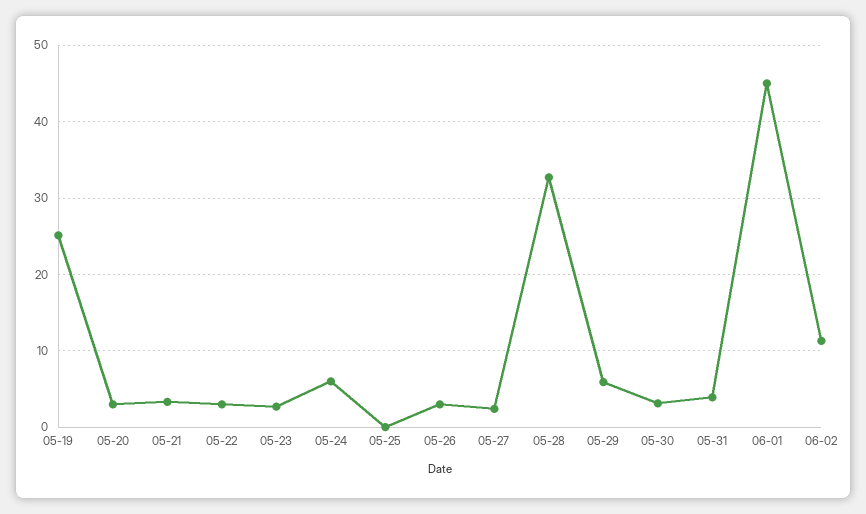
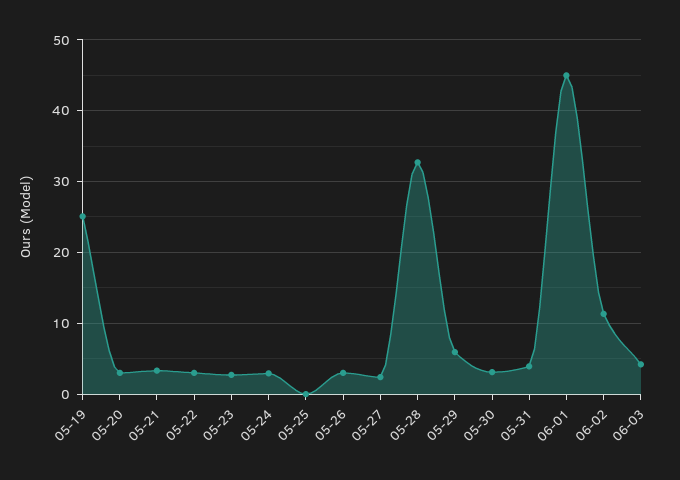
05-24: 6 -> 3
06-03: none -> 4

